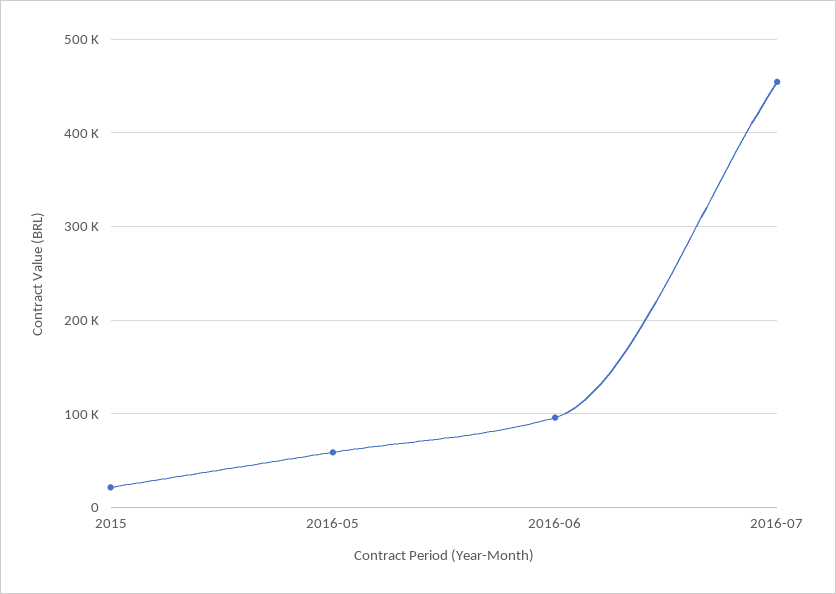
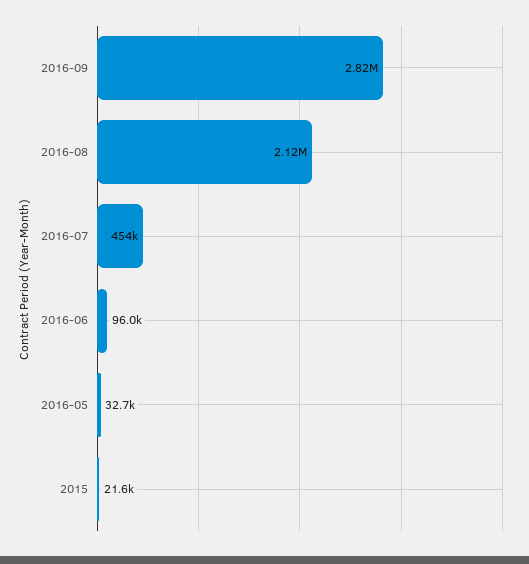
2016-05: 60000 -> 32700
2016-09: none -> 2820000
2016-08: none -> 2120000

